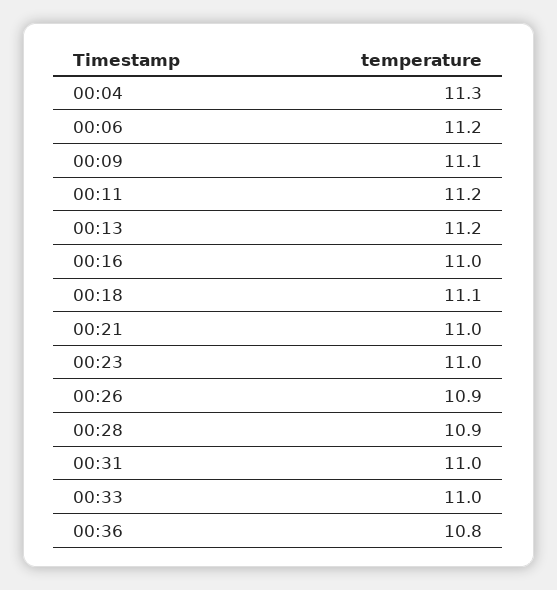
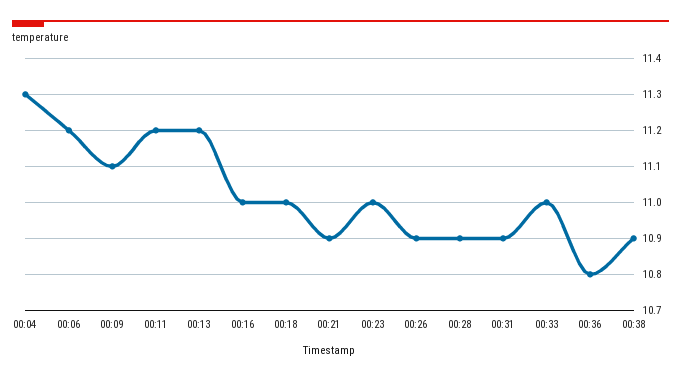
00:18: 11.1 -> 11
00:21: 11 -> 10.9
00:31: 11 -> 10.9
00:38: none -> 10.9

